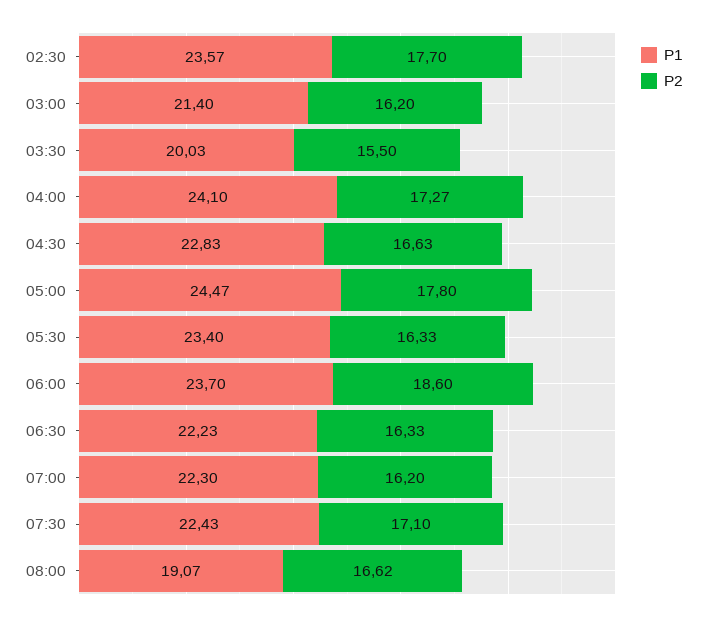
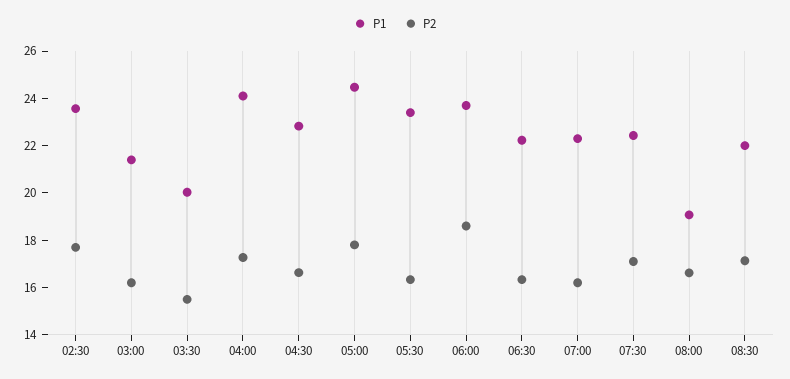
P1, 08:30: none -> 22
P2, 08:30: none -> 17

